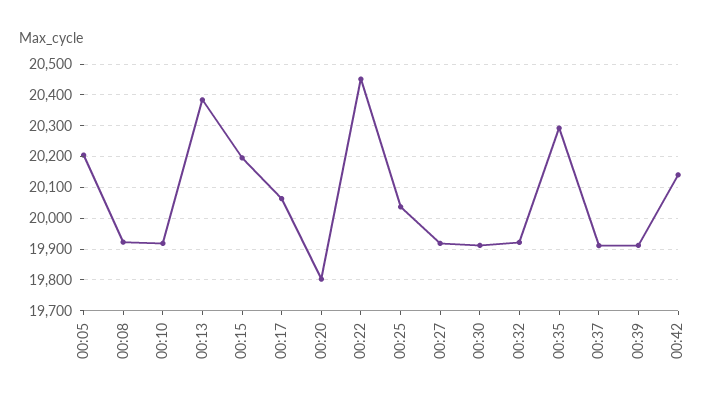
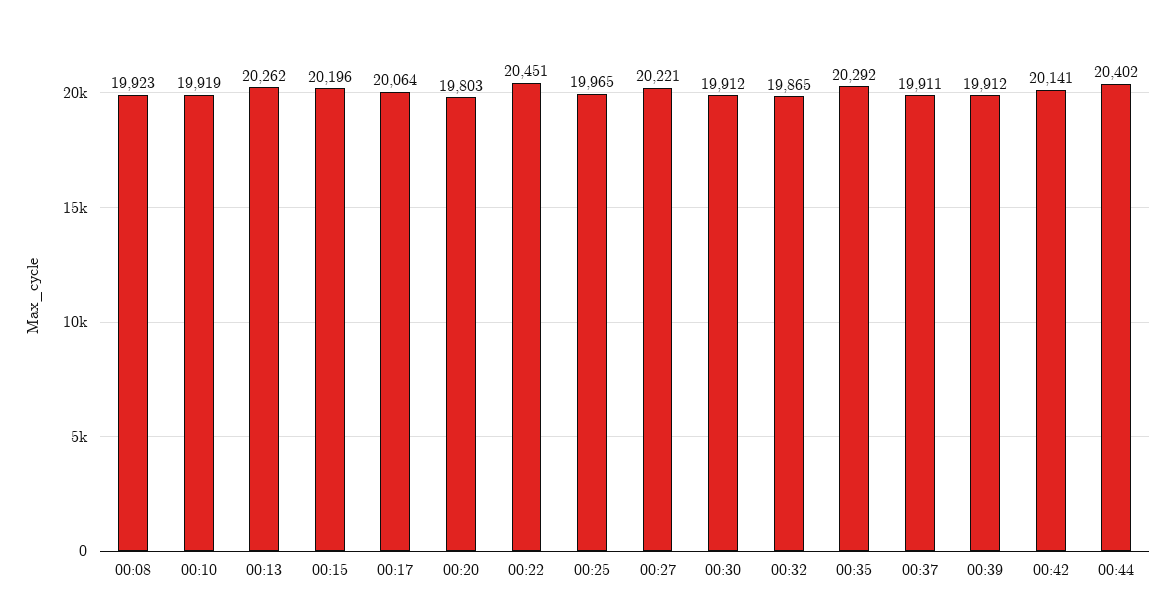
00:05: 20200 -> none
00:13: 20380 -> 20262
00:25: 20040 -> 19965
00:27: 19920 -> 20221
00:32: 19920 -> 19865
00:44: none -> 20402

